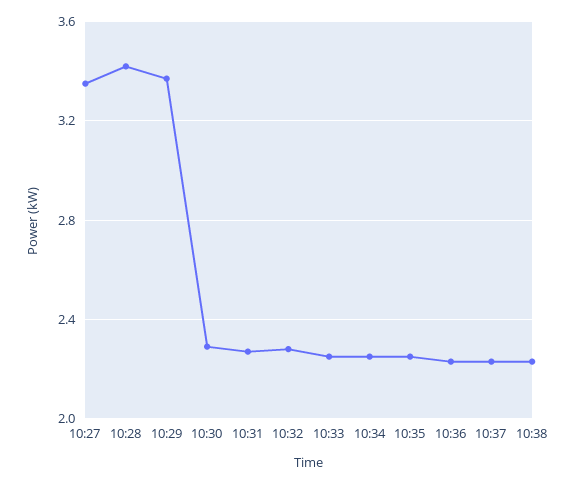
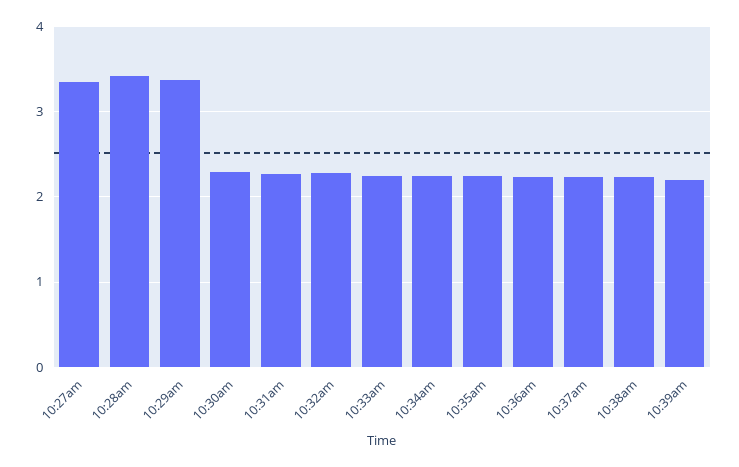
10:39am: none -> 2.2

